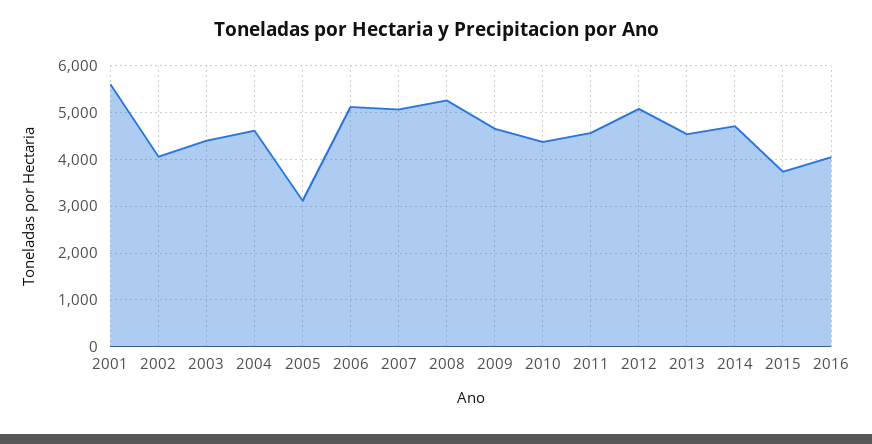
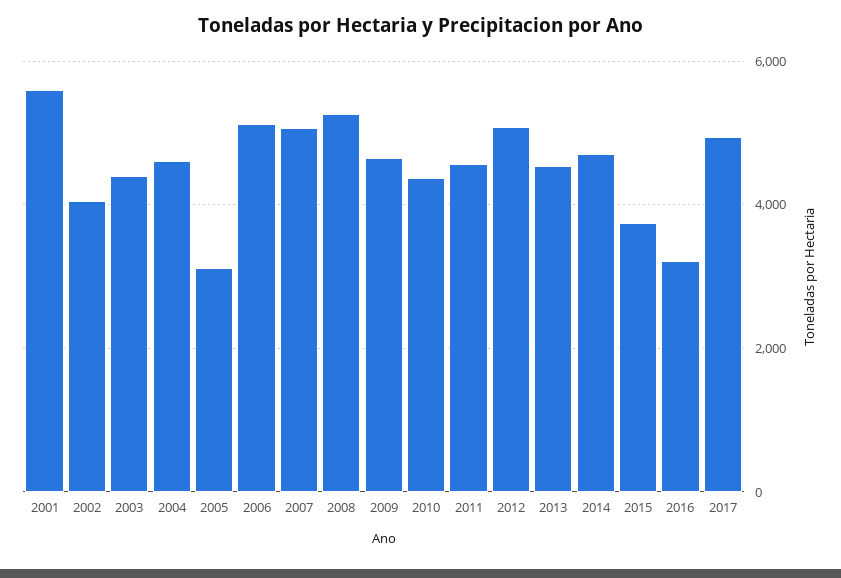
2016: 4000 -> 3200
2017: none -> 5000

